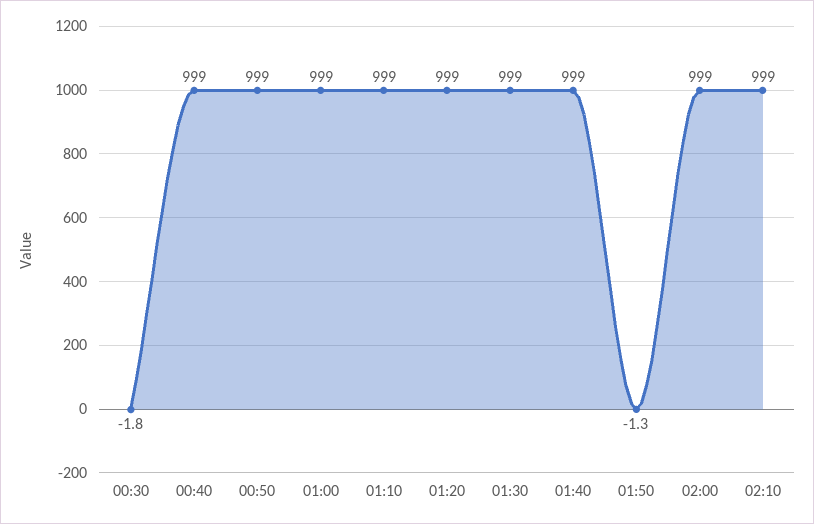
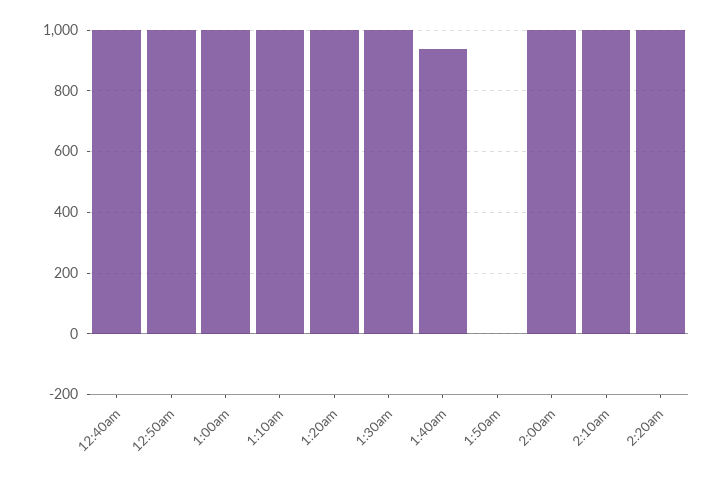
00:30: -1.8 -> none
01:40: 999 -> 940
2:20am: none -> 1000

